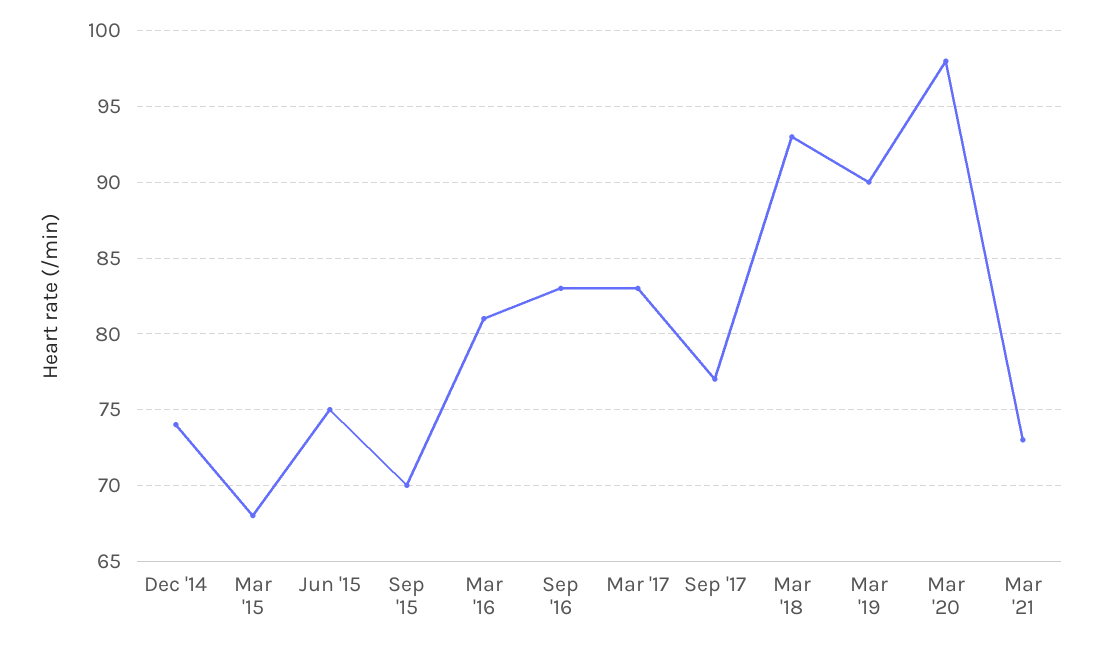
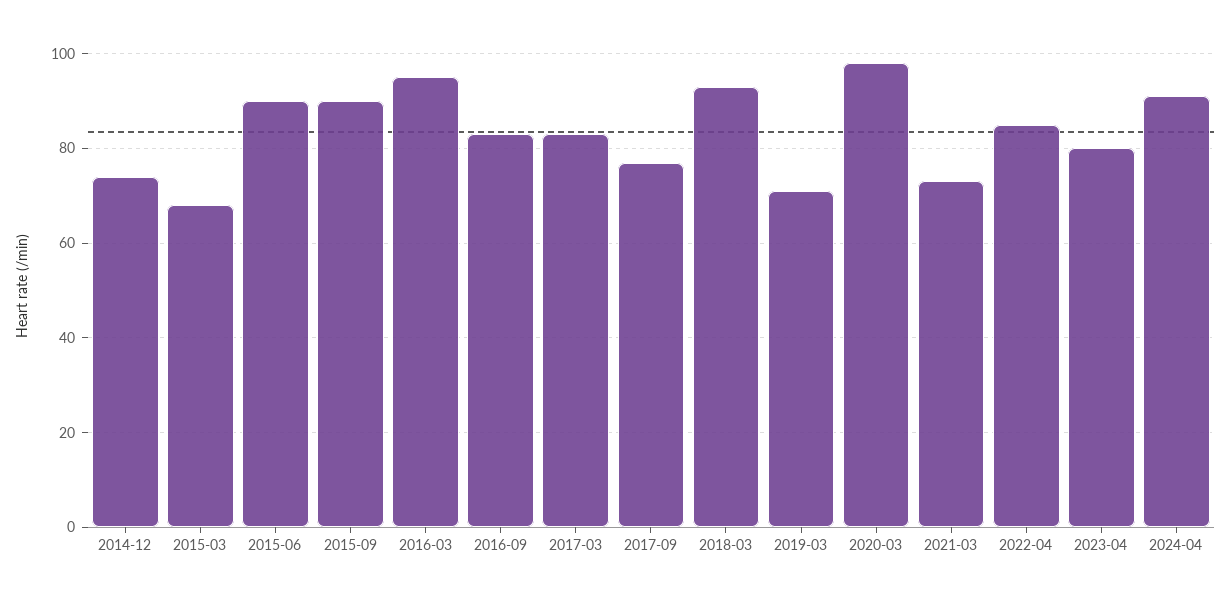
Jun '15: 75 -> 90
Sep '15: 70 -> 90
Mar '16: 81 -> 95
Mar '19: 90 -> 70
2022-04: none -> 85
2023-04: none -> 80
2024-04: none -> 90

